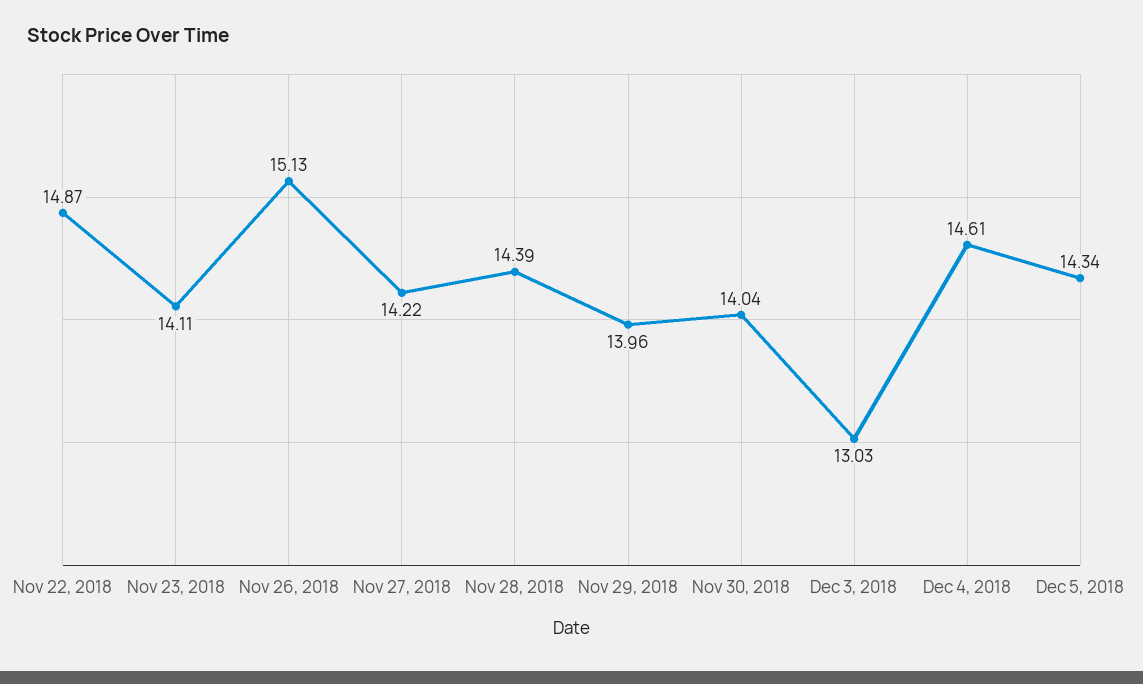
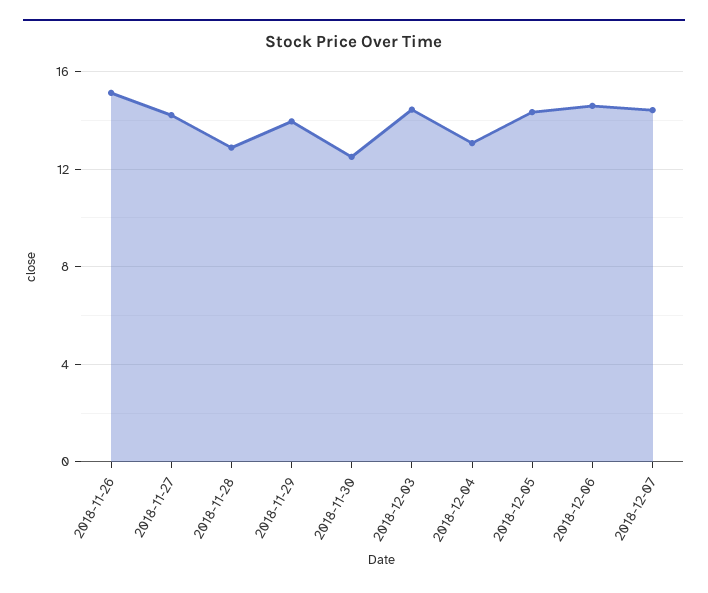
Nov 22, 2018: 14.87 -> none
Nov 23, 2018: 14.11 -> none
Nov 28, 2018: 14.39 -> 13
Nov 30, 2018: 14.04 -> 12.5
Dec 3, 2018: 13.03 -> 14.5
Dec 4, 2018: 14.61 -> 13
2018-12-06: none -> 14.5
2018-12-07: none -> 14.5

